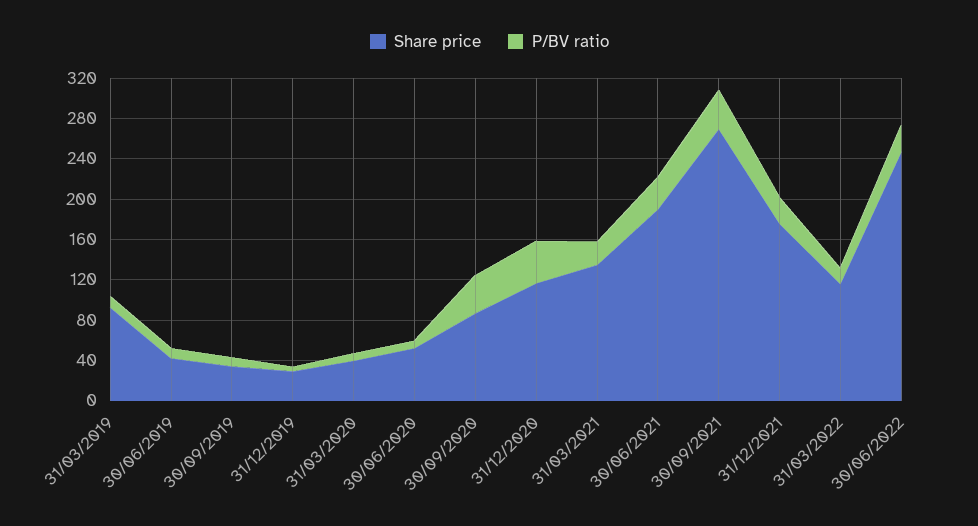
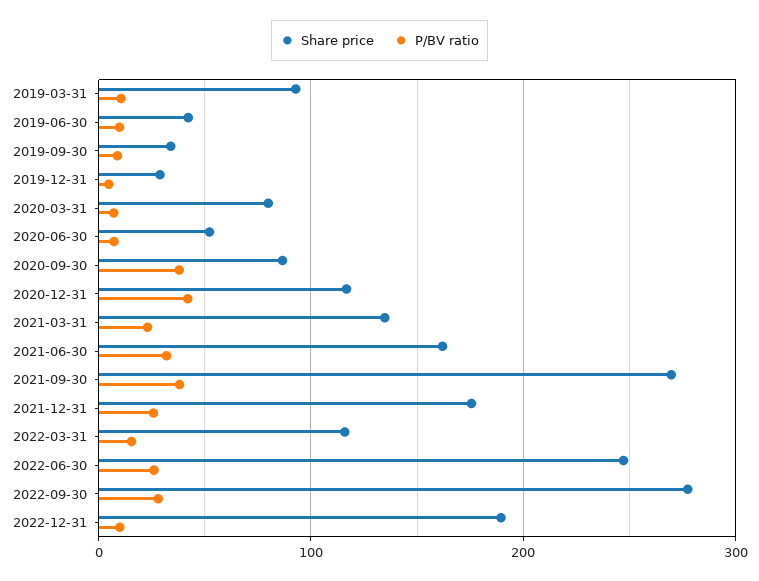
Share price, 31/03/2020: 40 -> 80
Share price, 30/06/2021: 190 -> 160
Share price, 2022-09-30: none -> 280
P/BV ratio, 2022-09-30: none -> 30
Share price, 2022-12-31: none -> 190
P/BV ratio, 2022-12-31: none -> 10

